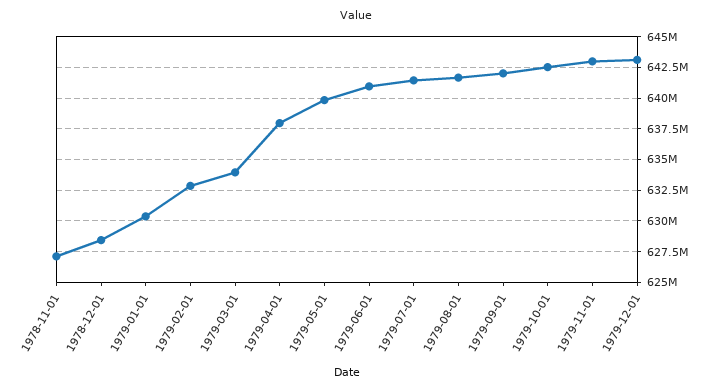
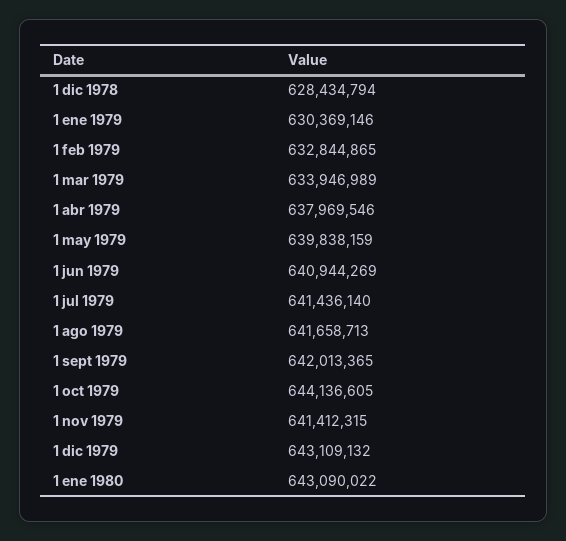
1978-11-01: 627000000 -> none
1979-10-01: 642500000 -> 644136605
1979-11-01: 643000000 -> 641412315
1 ene 1980: none -> 643090022

